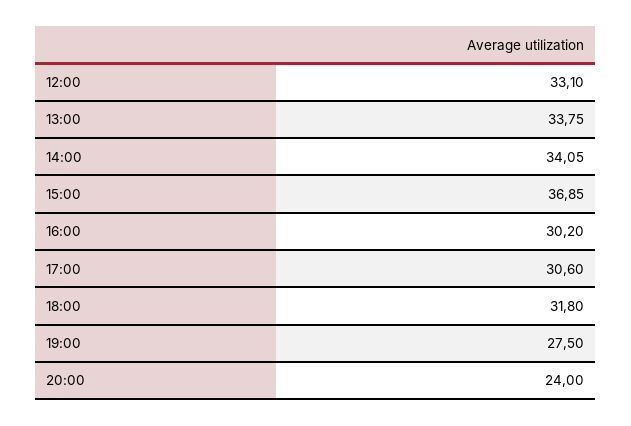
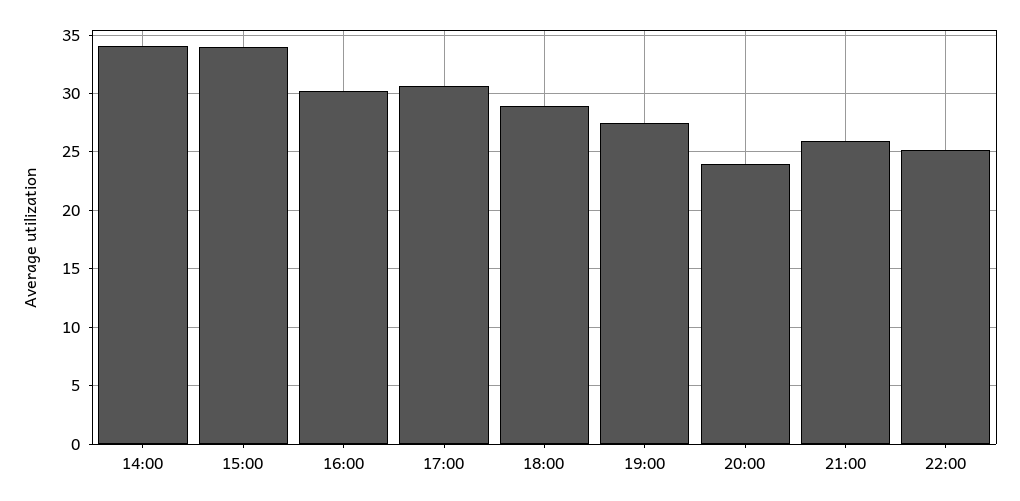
12:00: 33.1 -> none
13:00: 33.75 -> none
15:00: 36.85 -> 34
18:00: 31.8 -> 29
21:00: none -> 26
22:00: none -> 25

